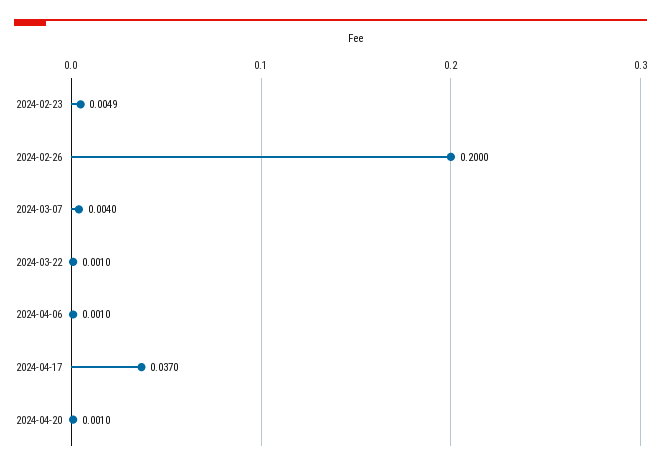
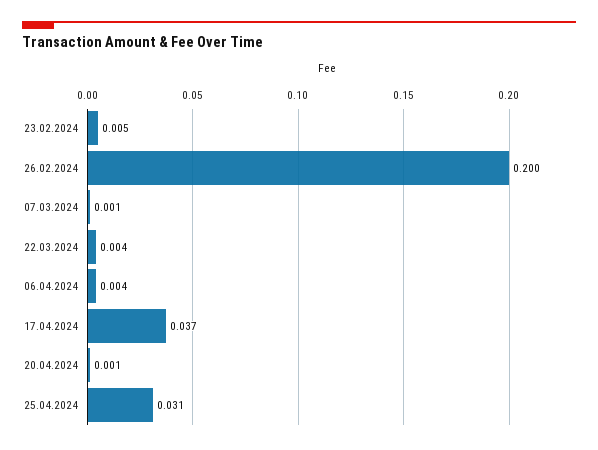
2024-03-07: 0.004 -> 0.001
2024-03-22: 0.001 -> 0.004
2024-04-06: 0.001 -> 0.004
25.04.2024: none -> 0.031

